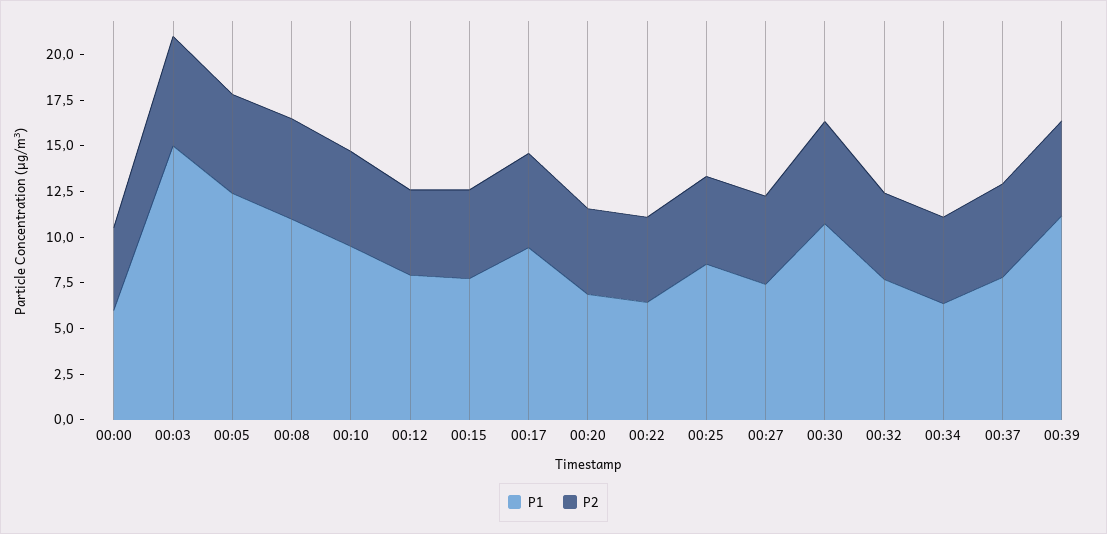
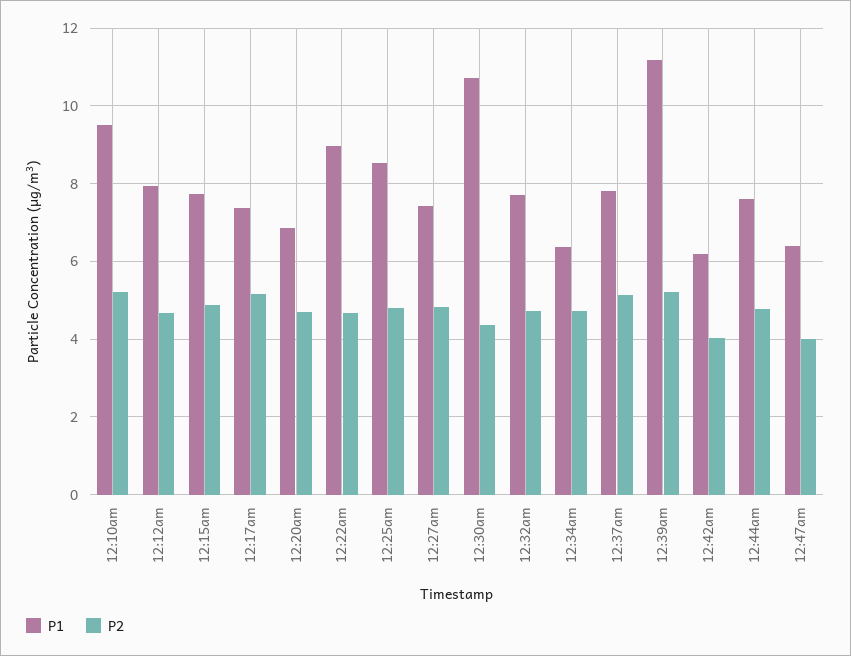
P1, 00:00: 6 -> none
P2, 00:00: 4.5 -> none
P1, 00:03: 15 -> none
P2, 00:03: 6 -> none
P1, 00:05: 12.5 -> none
P2, 00:05: 5.5 -> none
P1, 00:08: 11 -> none
P2, 00:08: 5.5 -> none
P1, 00:17: 9.5 -> 7.4
P1, 00:22: 6.5 -> 9
P2, 00:30: 5.5 -> 4.4
P1, 12:42am: none -> 6.2
P2, 12:42am: none -> 4
P1, 12:44am: none -> 7.6
P2, 12:44am: none -> 4.8
P1, 12:47am: none -> 6.4
P2, 12:47am: none -> 4

